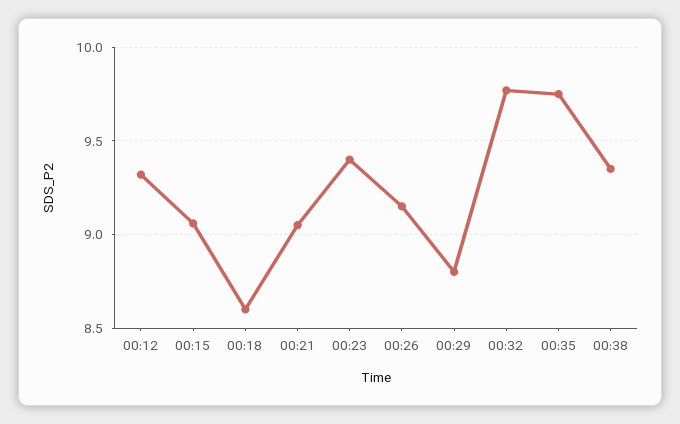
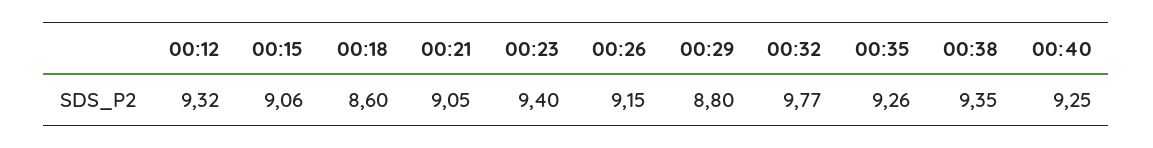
00:35: 9.75 -> 9.26
00:40: none -> 9.25

